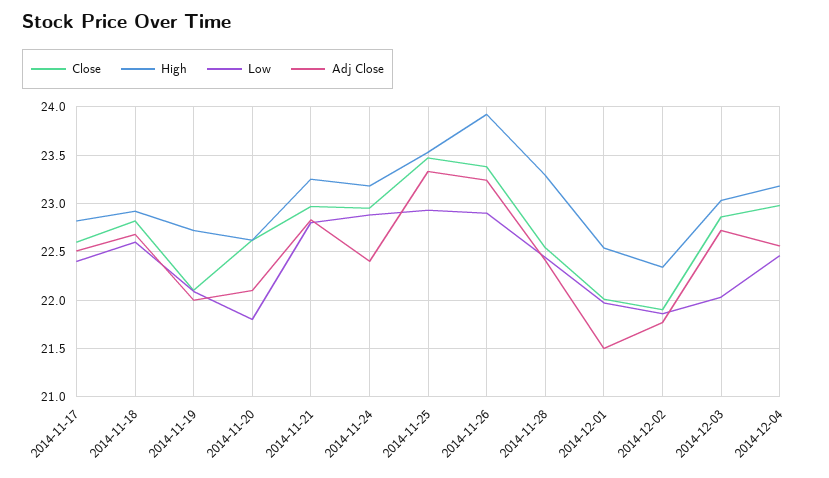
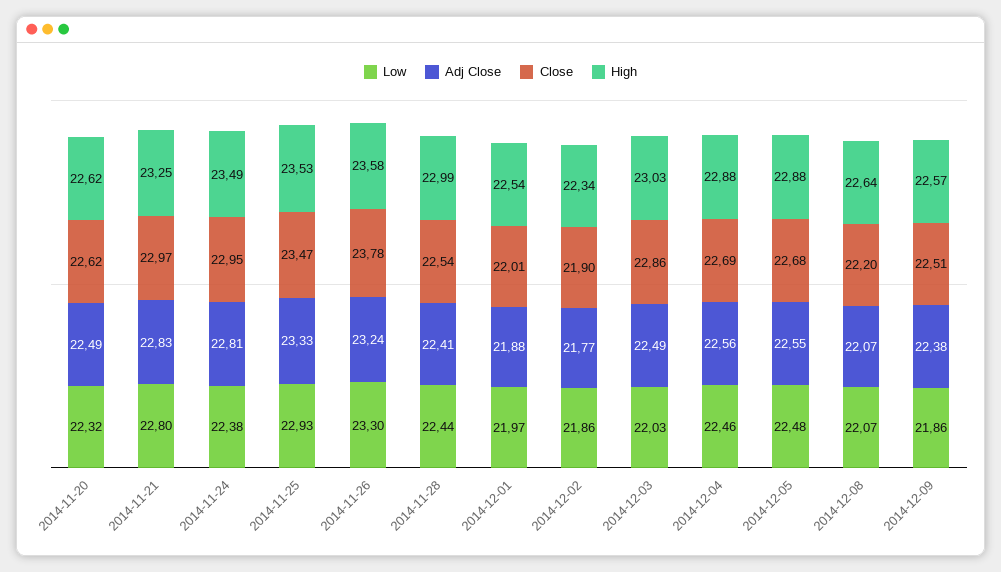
Close, 2014-11-17: 22.6 -> none
High, 2014-11-17: 22.8 -> none
Low, 2014-11-17: 22.4 -> none
Adj Close, 2014-11-17: 22.5 -> none
Close, 2014-11-18: 22.8 -> none
High, 2014-11-18: 22.9 -> none
Low, 2014-11-18: 22.6 -> none
Adj Close, 2014-11-18: 22.7 -> none
Close, 2014-11-19: 22.1 -> none
High, 2014-11-19: 22.7 -> none
Low, 2014-11-19: 22.1 -> none
Adj Close, 2014-11-19: 22 -> none
Low, 2014-11-20: 21.8 -> 22.32
Adj Close, 2014-11-20: 22.1 -> 22.49
High, 2014-11-24: 23.2 -> 23.49
Low, 2014-11-24: 22.9 -> 22.38
Adj Close, 2014-11-24: 22.4 -> 22.81
Close, 2014-11-26: 23.4 -> 23.78
High, 2014-11-26: 23.9 -> 23.58
Low, 2014-11-26: 22.9 -> 23.3
High, 2014-11-28: 23.3 -> 22.99
Adj Close, 2014-12-01: 21.5 -> 21.88
Adj Close, 2014-12-03: 22.7 -> 22.49
Close, 2014-12-04: 23 -> 22.69
High, 2014-12-04: 23.2 -> 22.88
Low, 2014-12-05: none -> 22.48
Adj Close, 2014-12-05: none -> 22.55
Close, 2014-12-05: none -> 22.68
High, 2014-12-05: none -> 22.88
Low, 2014-12-08: none -> 22.07
Adj Close, 2014-12-08: none -> 22.07
Close, 2014-12-08: none -> 22.2
High, 2014-12-08: none -> 22.64
Low, 2014-12-09: none -> 21.86
Adj Close, 2014-12-09: none -> 22.38
Close, 2014-12-09: none -> 22.51
High, 2014-12-09: none -> 22.57

